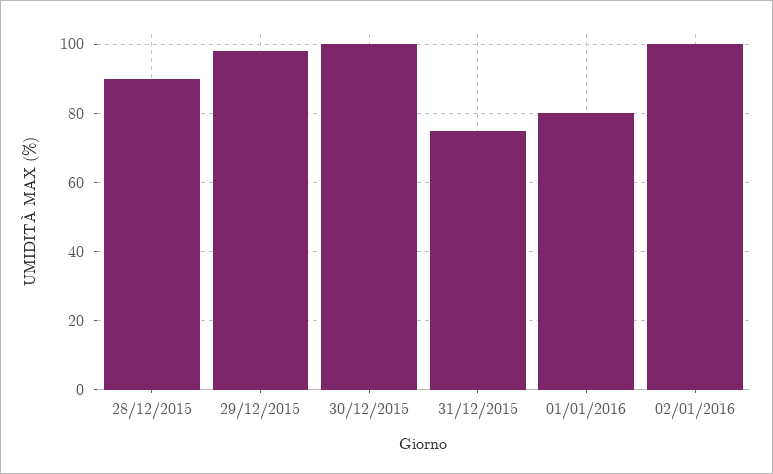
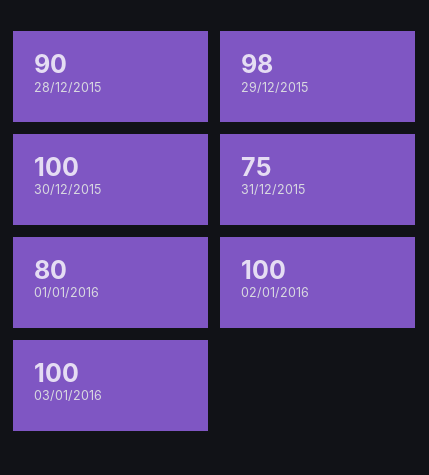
03/01/2016: none -> 100

